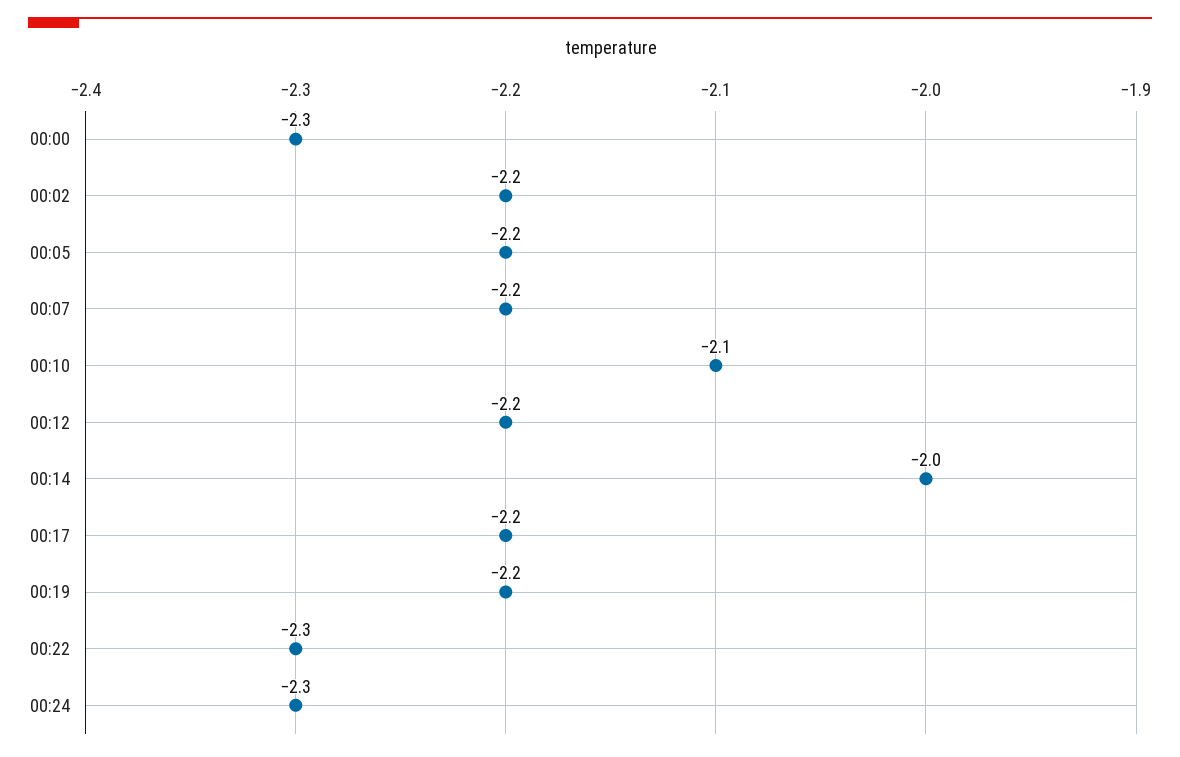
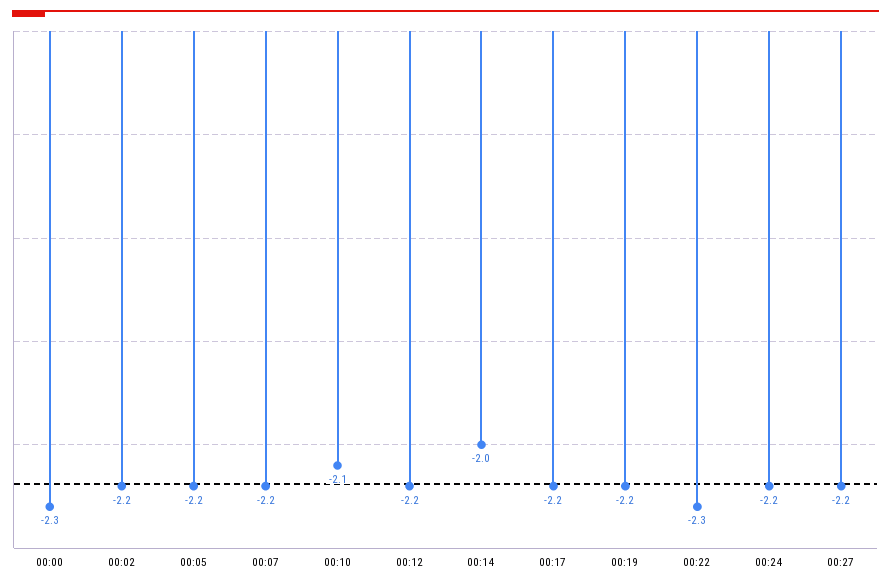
00:24: -2.3 -> -2.2
00:27: none -> -2.2

